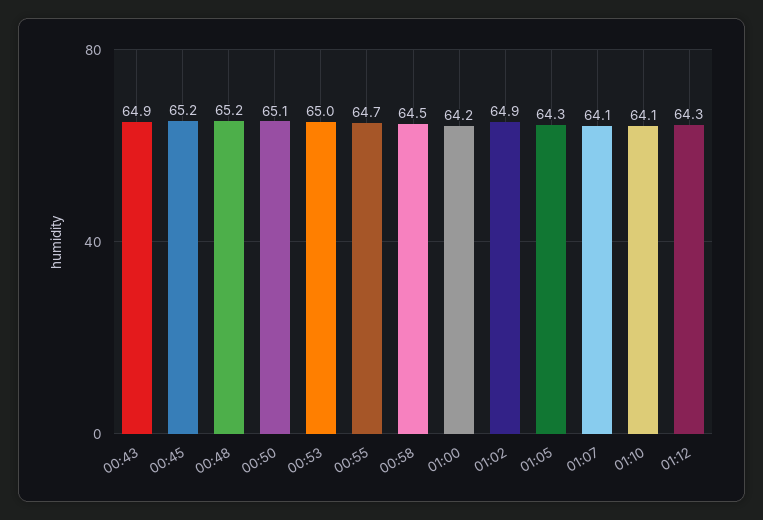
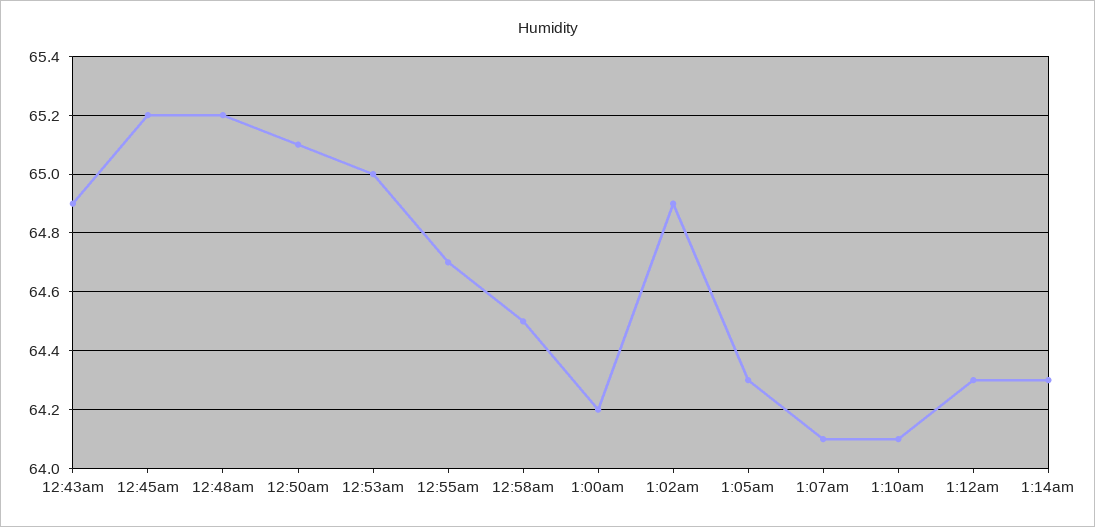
1:14am: none -> 64.3

